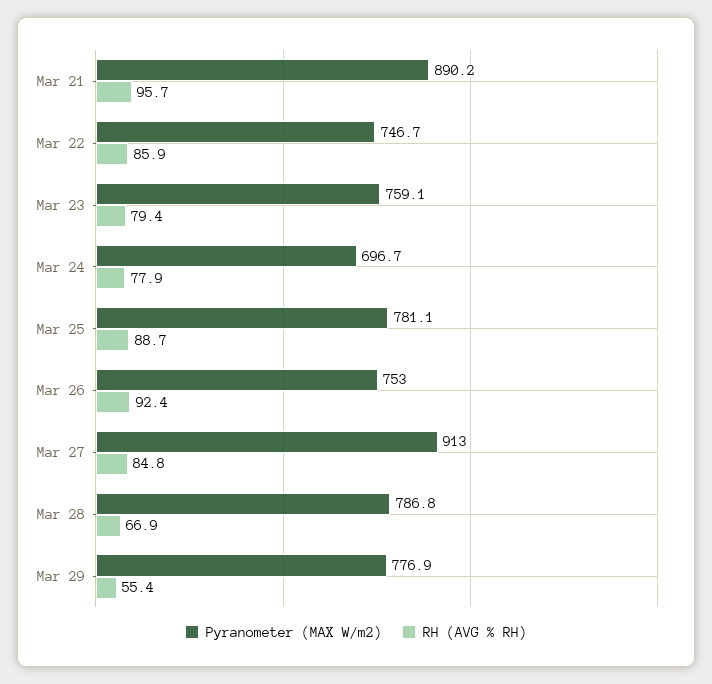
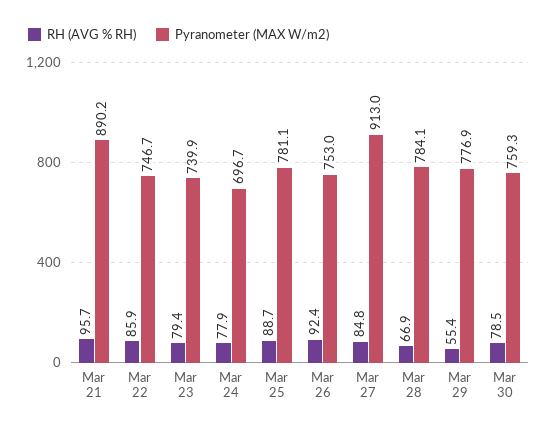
Pyranometer (MAX W/m2), Mar 23: 759.1 -> 739.9
Pyranometer (MAX W/m2), Mar 28: 786.8 -> 784.1
RH (AVG % RH), Mar 30: none -> 78.5
Pyranometer (MAX W/m2), Mar 30: none -> 759.3

